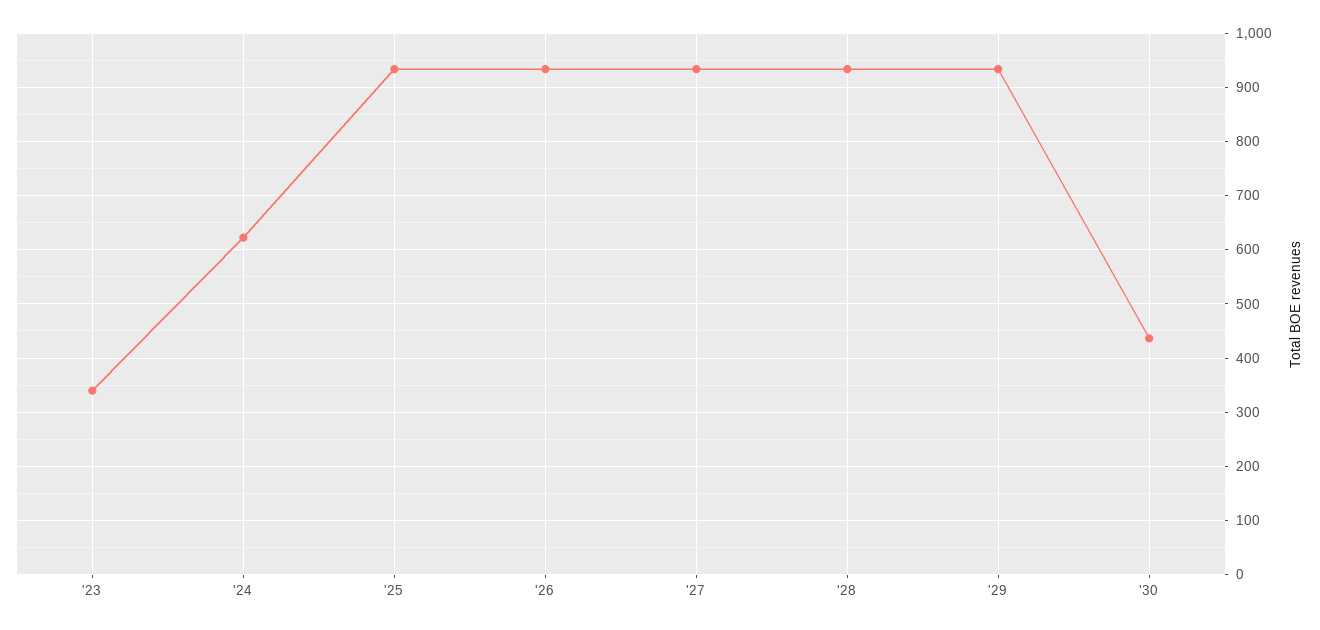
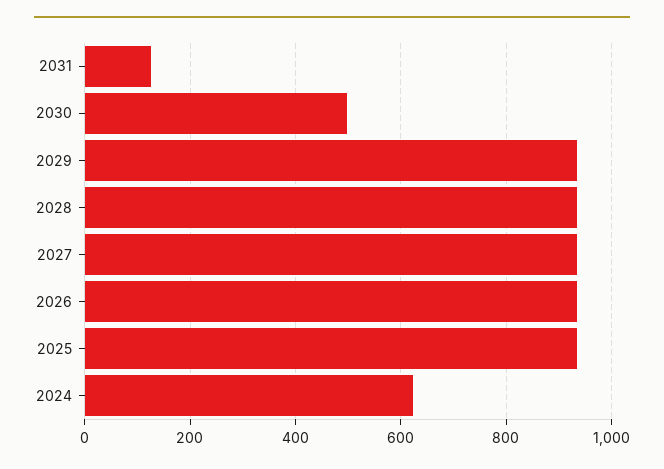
'23: 340 -> none
'30: 440 -> 500
2031: none -> 120

